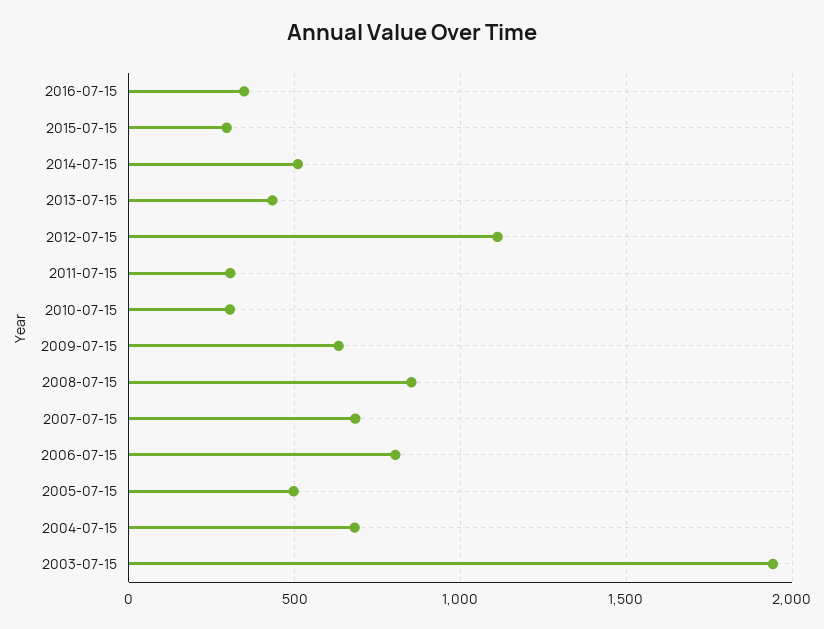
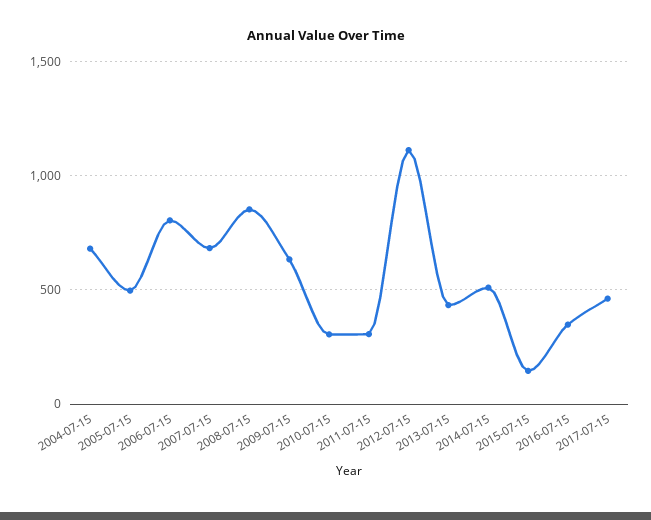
2015-07-15: 300 -> 150
2003-07-15: 1950 -> none
2017-07-15: none -> 450

